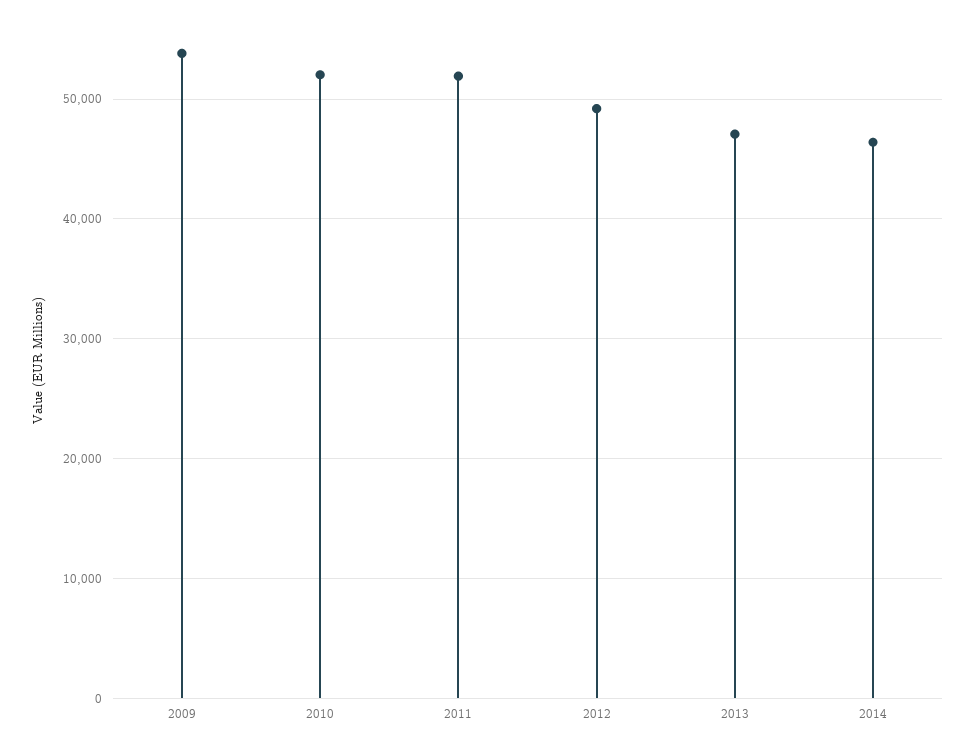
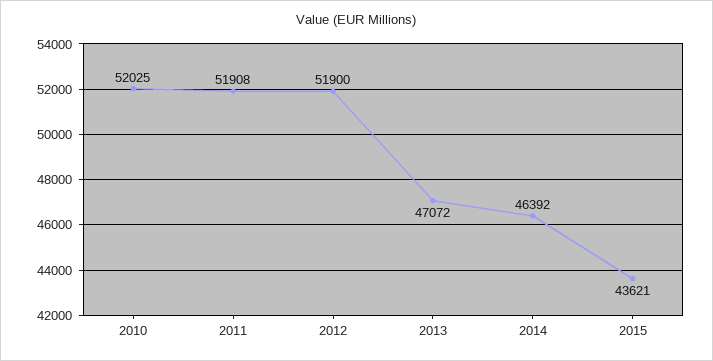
2009: 54000 -> none
2012: 49000 -> 51900
2015: none -> 43621

